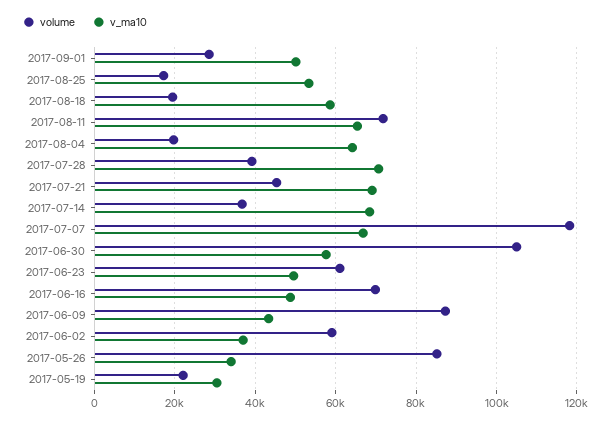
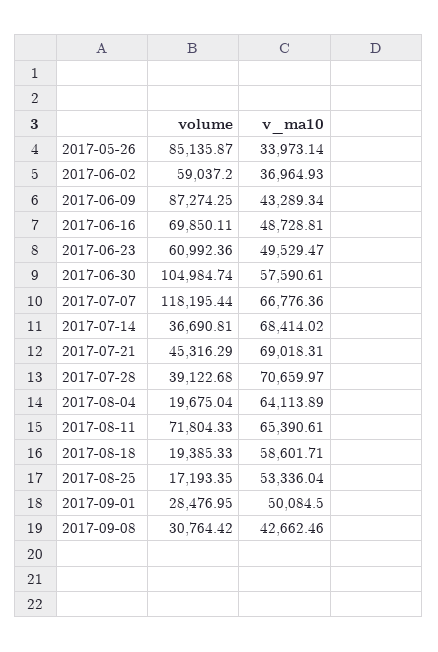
volume, 2017-05-19: 22000 -> none
v_ma10, 2017-05-19: 30000 -> none
volume, 2017-09-08: none -> 30764.42
v_ma10, 2017-09-08: none -> 42662.46

